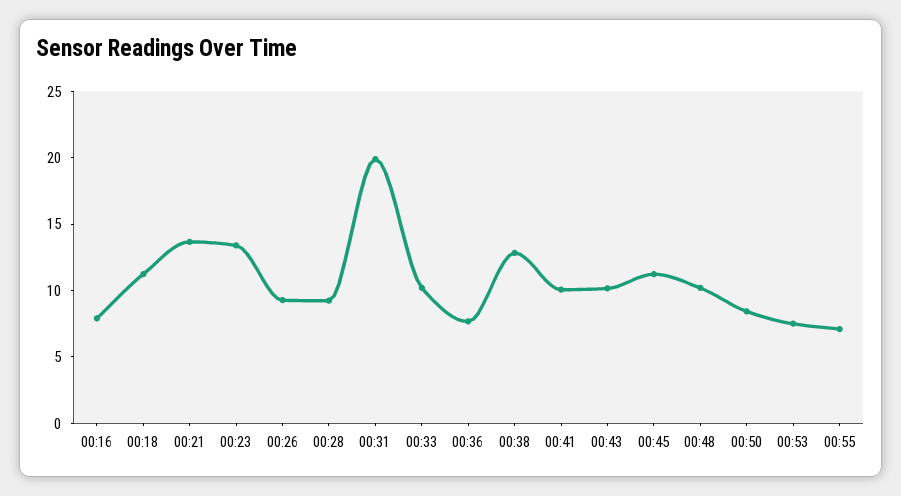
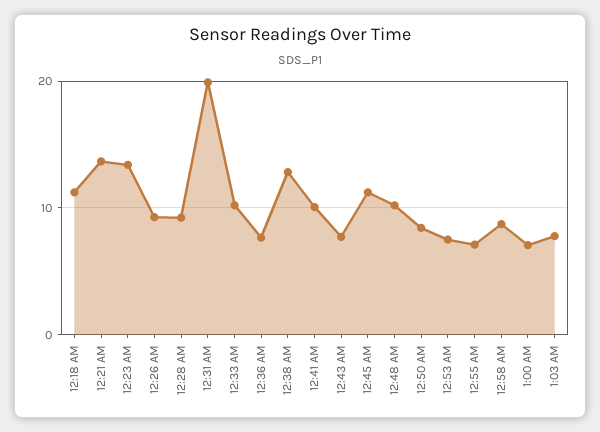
00:16: 8 -> none
00:43: 10 -> 8
12:58 AM: none -> 9
1:00 AM: none -> 7
1:03 AM: none -> 8

